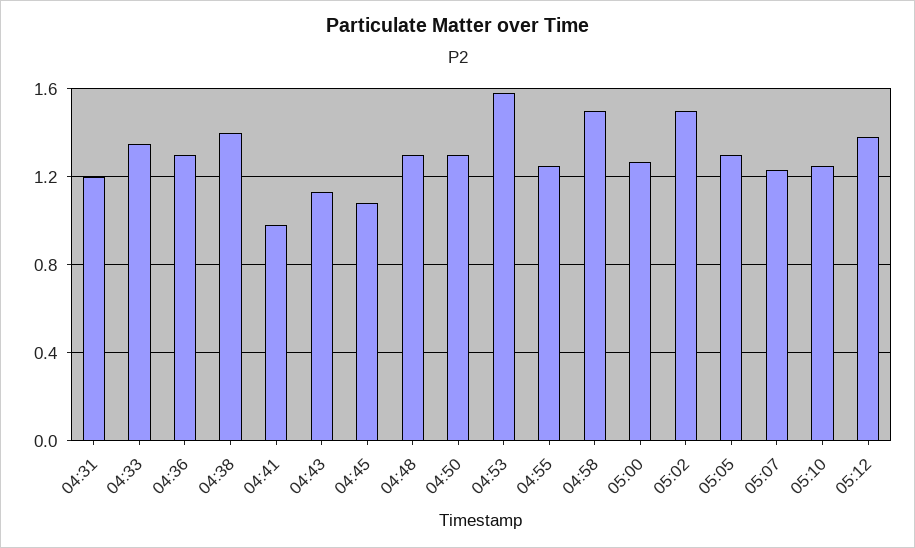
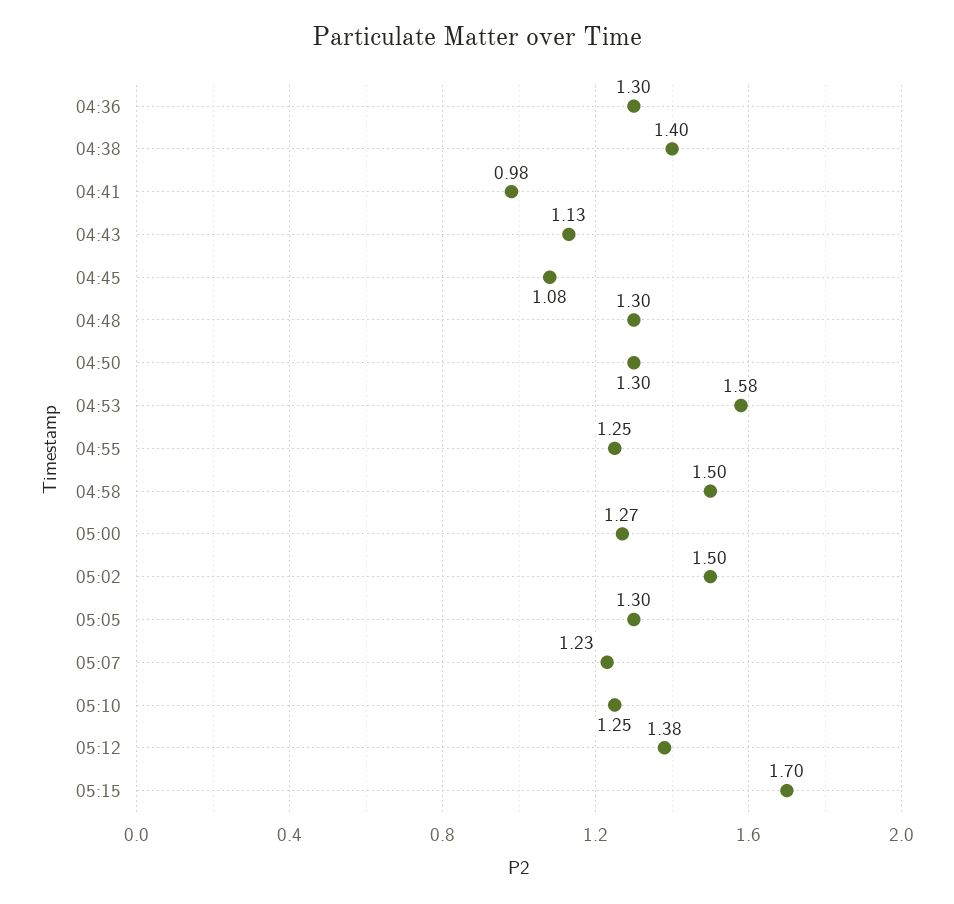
04:31: 1.2 -> none
04:33: 1.35 -> none
05:15: none -> 1.7

